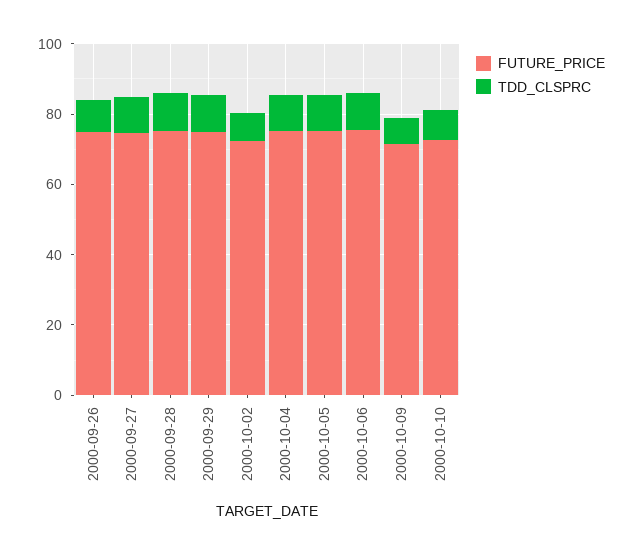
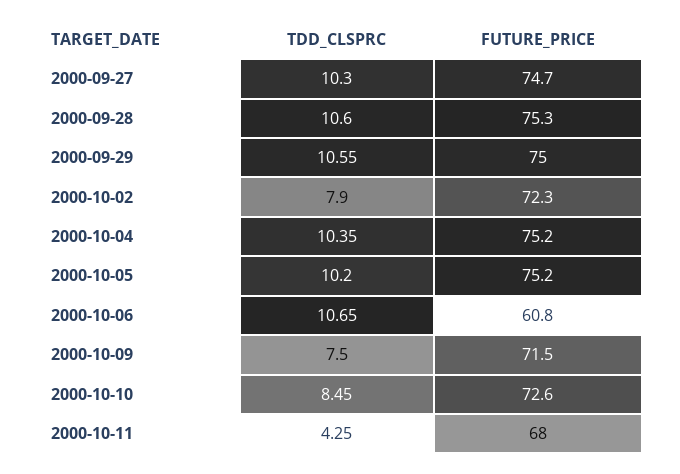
FUTURE_PRICE, 2000-09-26: 75 -> none
TDD_CLSPRC, 2000-09-26: 10 -> none
FUTURE_PRICE, 2000-10-06: 75 -> 60.8
TDD_CLSPRC, 2000-10-11: none -> 4.25
FUTURE_PRICE, 2000-10-11: none -> 68

